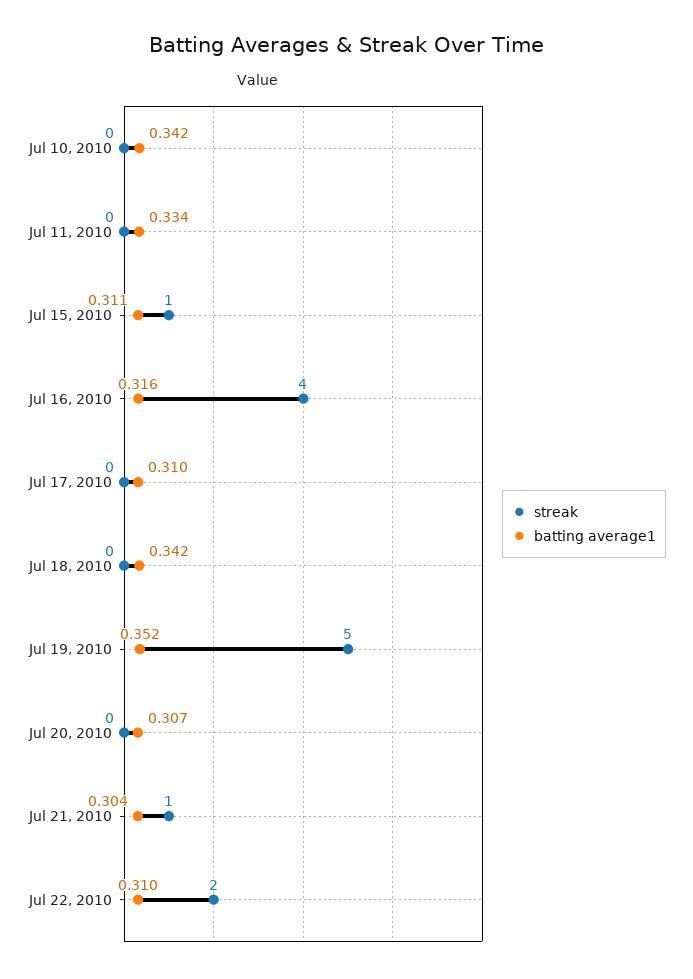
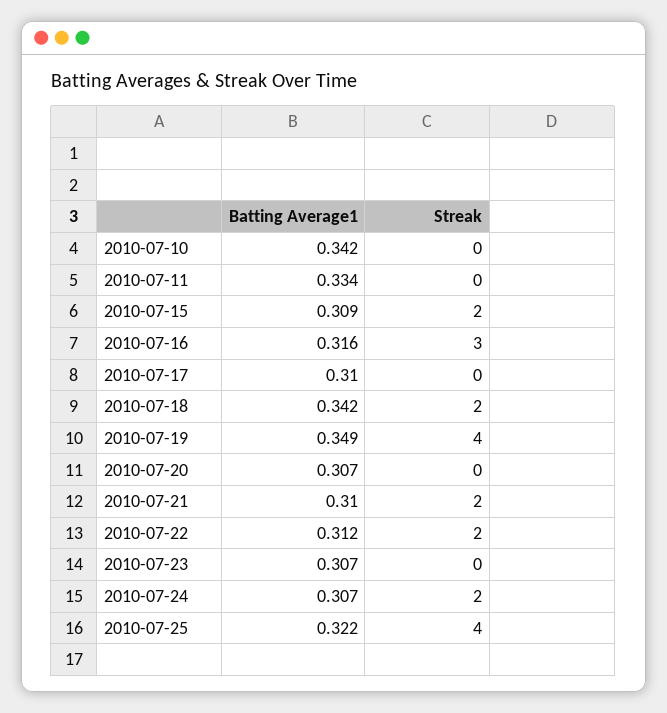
streak, Jul 15, 2010: 1 -> 2
batting average1, Jul 15, 2010: 0.311 -> 0.309
streak, Jul 16, 2010: 4 -> 3
streak, Jul 18, 2010: 0 -> 2
streak, Jul 19, 2010: 5 -> 4
batting average1, Jul 19, 2010: 0.352 -> 0.349
streak, Jul 21, 2010: 1 -> 2
batting average1, Jul 21, 2010: 0.304 -> 0.31
batting average1, Jul 22, 2010: 0.31 -> 0.312
batting average1, 2010-07-23: none -> 0.307
streak, 2010-07-23: none -> 0
batting average1, 2010-07-24: none -> 0.307
streak, 2010-07-24: none -> 2
batting average1, 2010-07-25: none -> 0.322
streak, 2010-07-25: none -> 4

